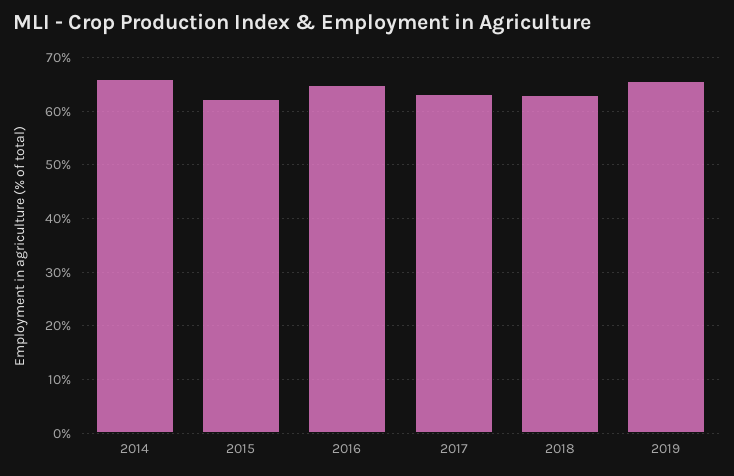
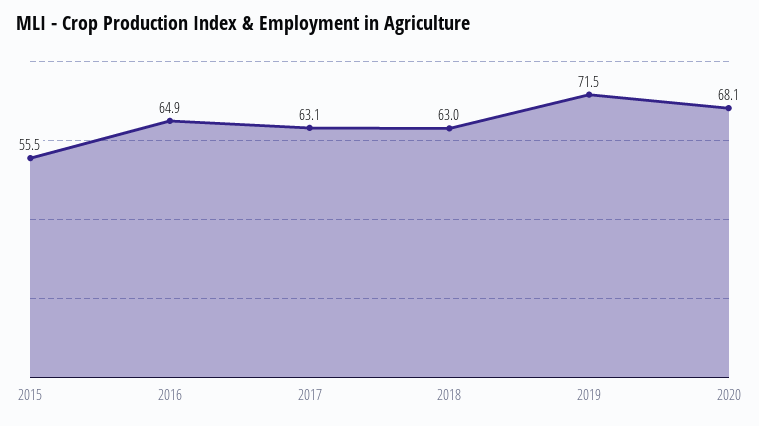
2014: 66 -> none
2015: 62 -> 55.5
2019: 66 -> 71.5
2020: none -> 68.1

